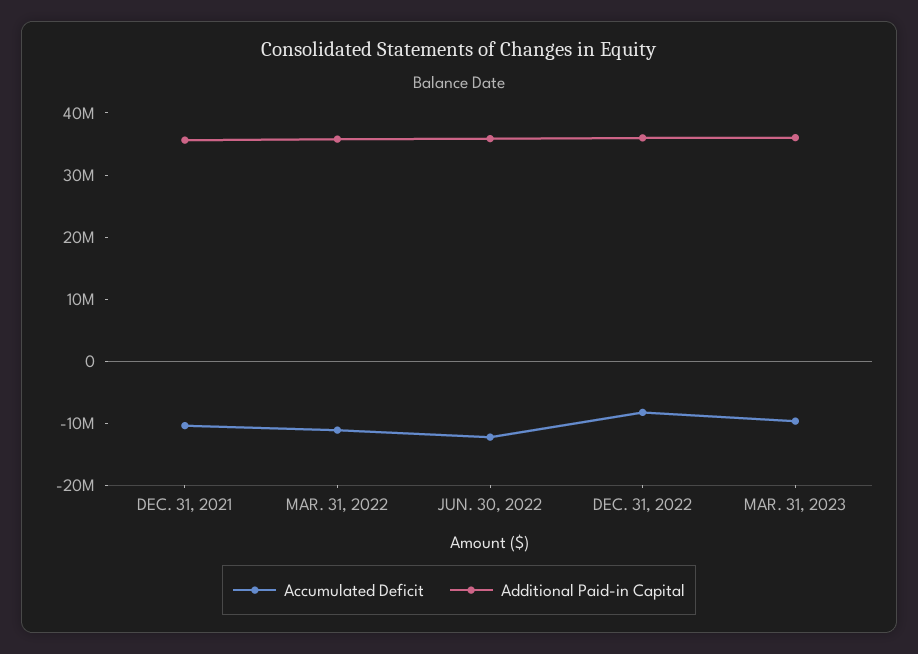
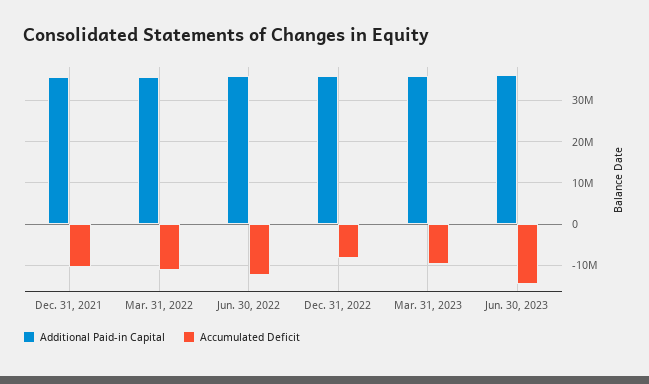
Additional Paid-in Capital, Jun. 30, 2023: none -> 36000000
Accumulated Deficit, Jun. 30, 2023: none -> -14000000

